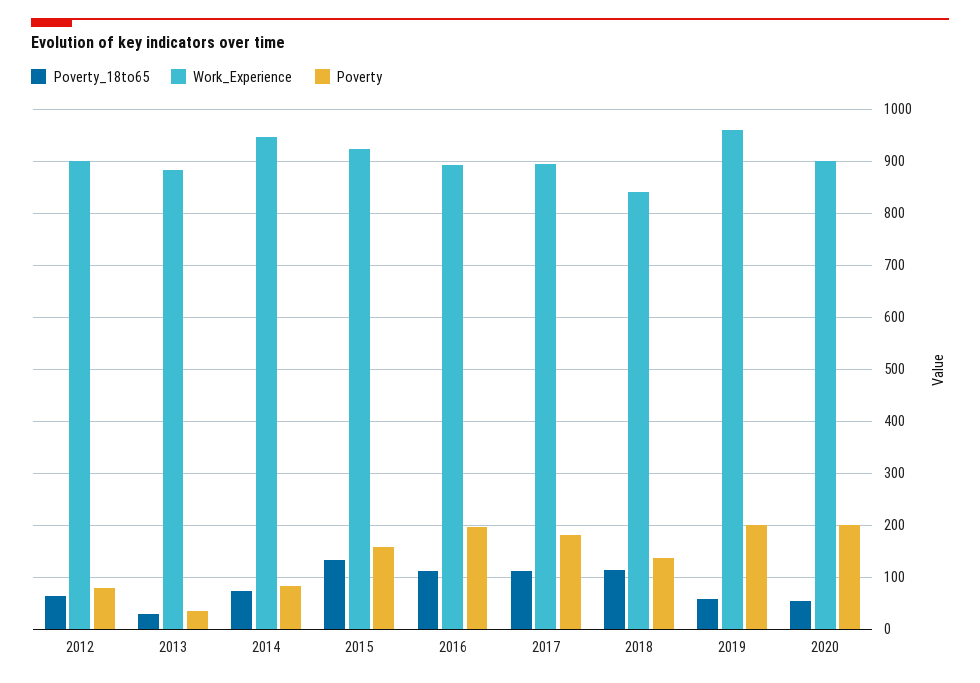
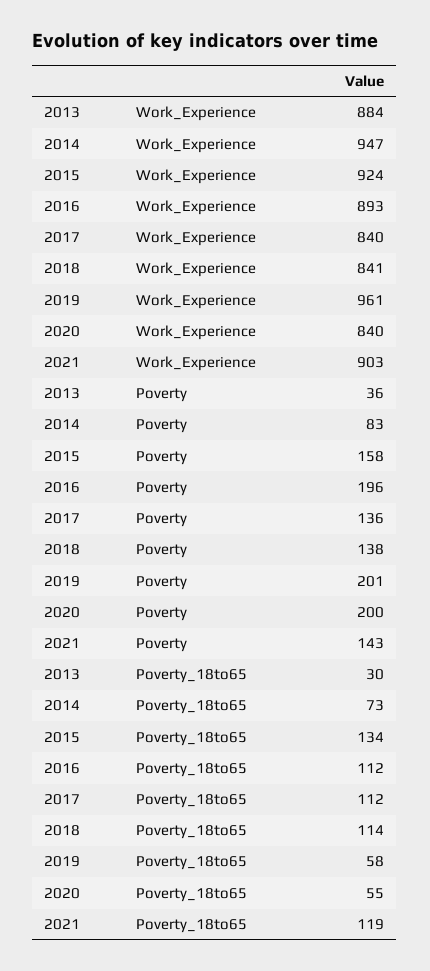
Poverty_18to65, 2012: 60 -> none
Work_Experience, 2012: 900 -> none
Poverty, 2012: 80 -> none
Work_Experience, 2017: 900 -> 840
Poverty, 2017: 180 -> 136
Work_Experience, 2020: 900 -> 840
Work_Experience, 2021: none -> 903
Poverty, 2021: none -> 143
Poverty_18to65, 2021: none -> 119

